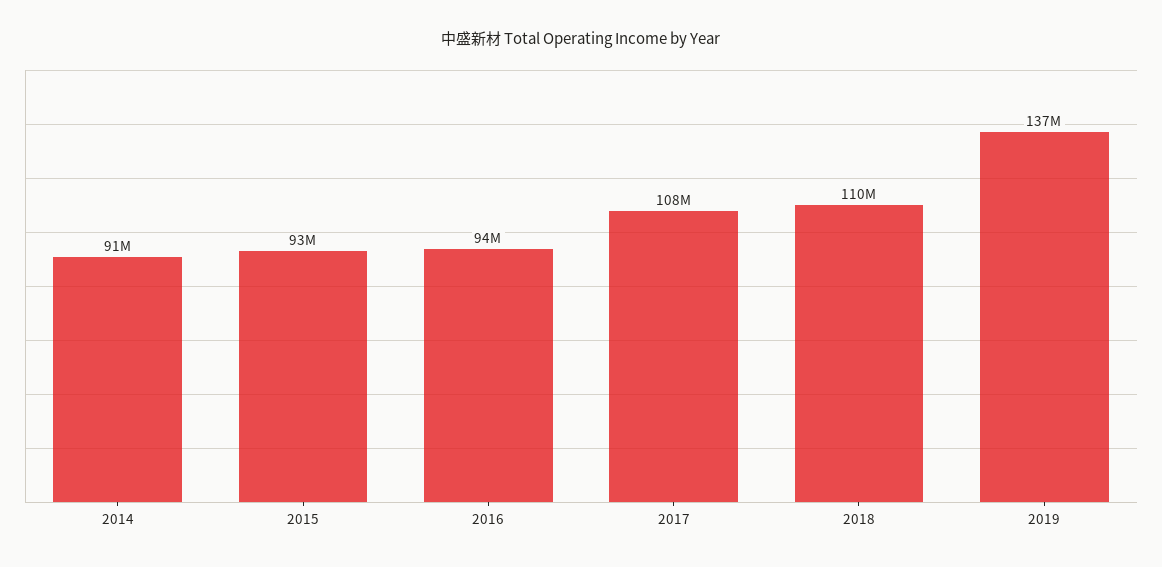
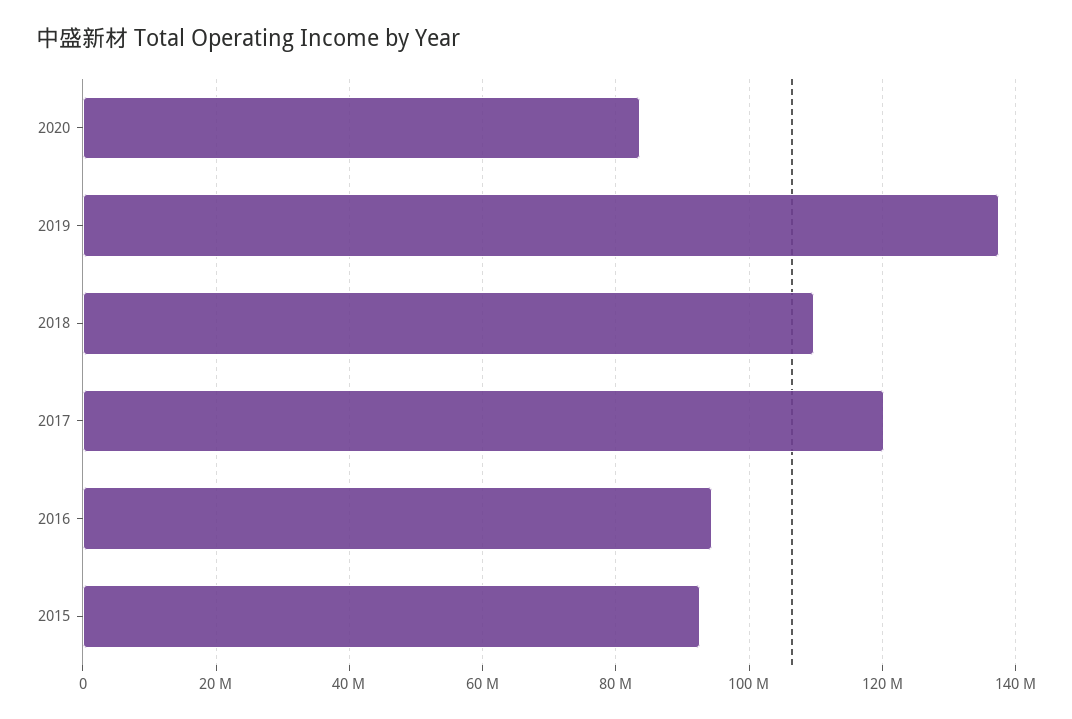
2014: 91000000 -> none
2017: 108000000 -> 120000000
2020: none -> 84000000

